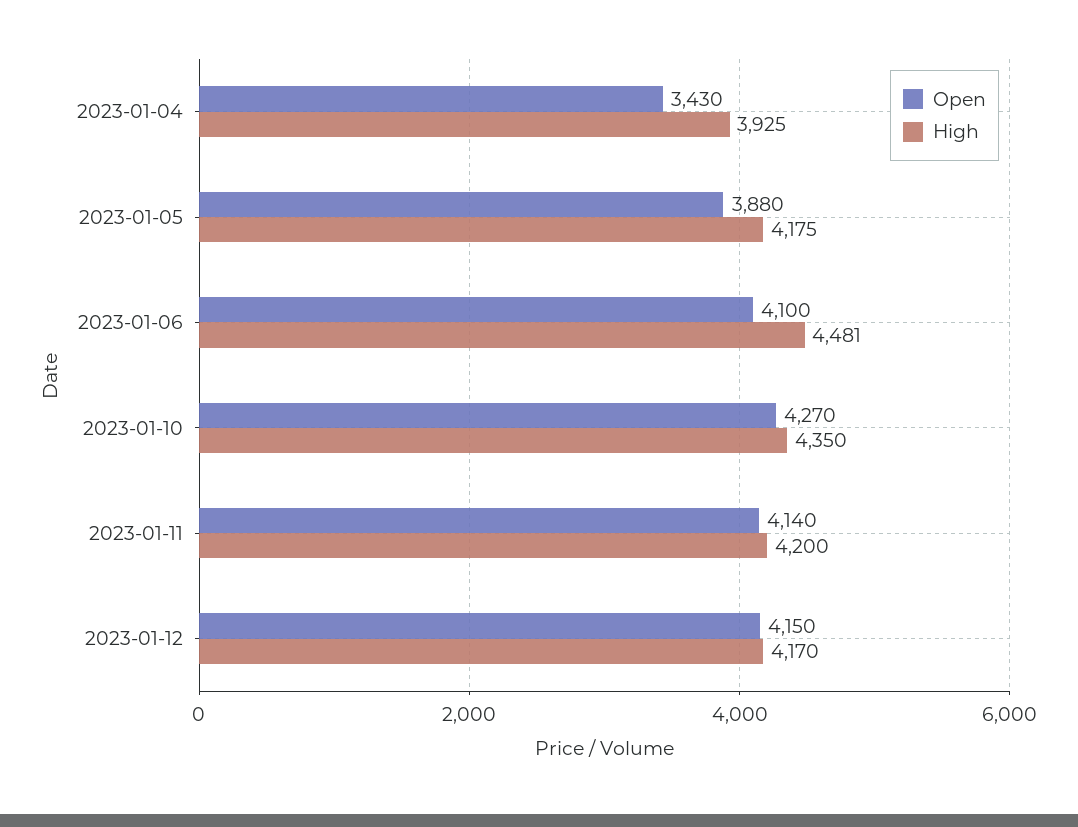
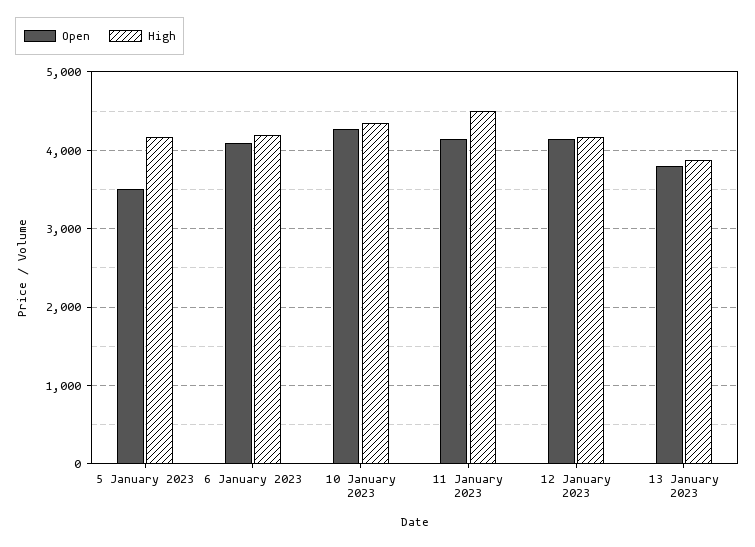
Open, 2023-01-04: 3430 -> none
High, 2023-01-04: 3925 -> none
Open, 2023-01-05: 3880 -> 3500
High, 2023-01-06: 4481 -> 4200
High, 2023-01-11: 4200 -> 4500
Open, 13 January 2023: none -> 3800
High, 13 January 2023: none -> 3900

